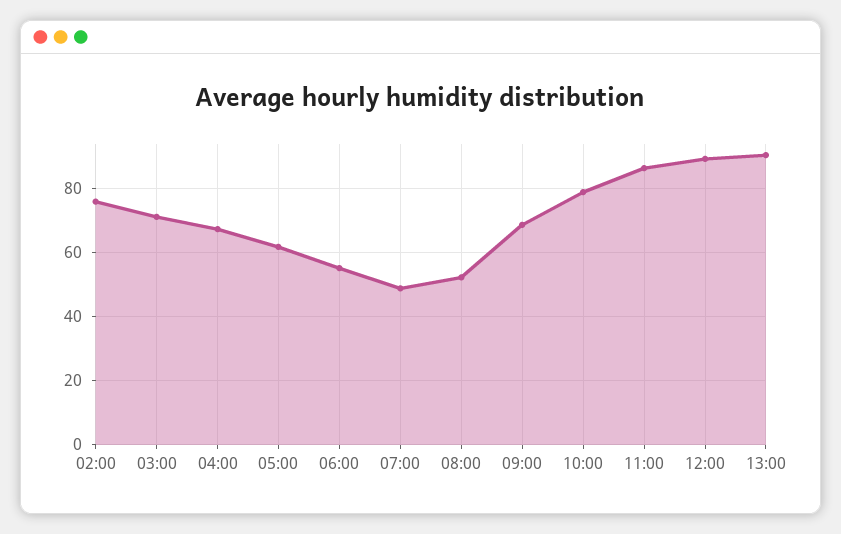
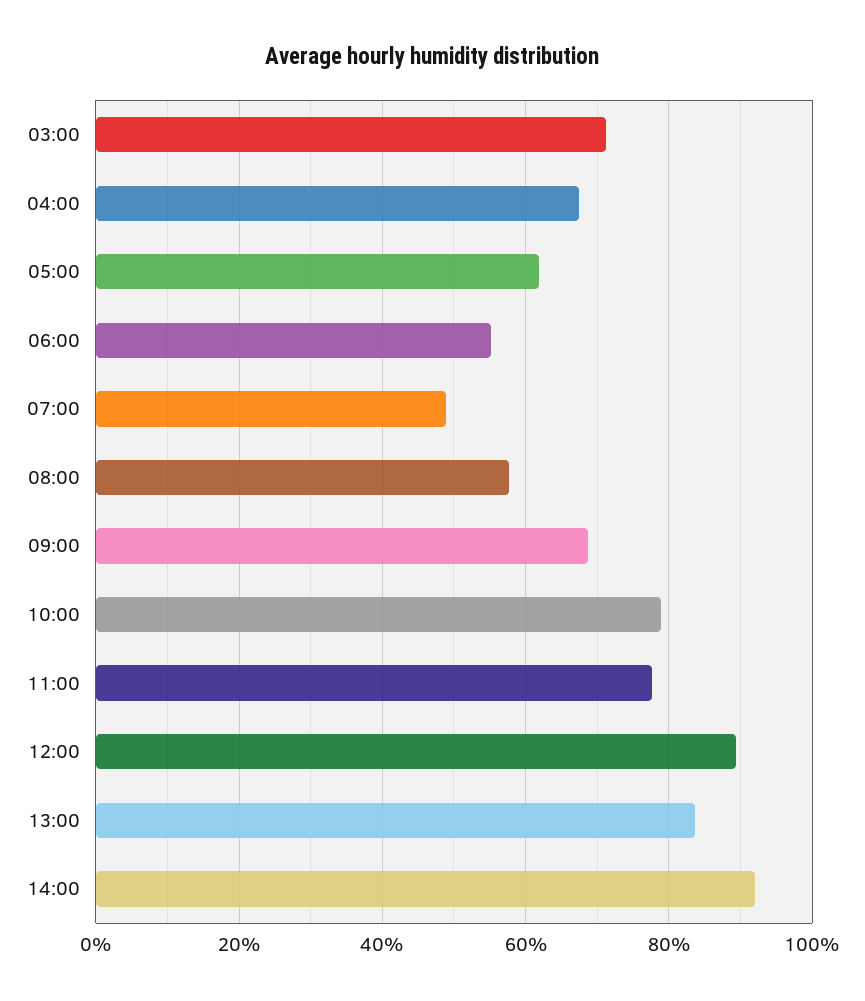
02:00: 76 -> none
08:00: 52 -> 58
11:00: 86 -> 78
13:00: 90 -> 84
14:00: none -> 92

